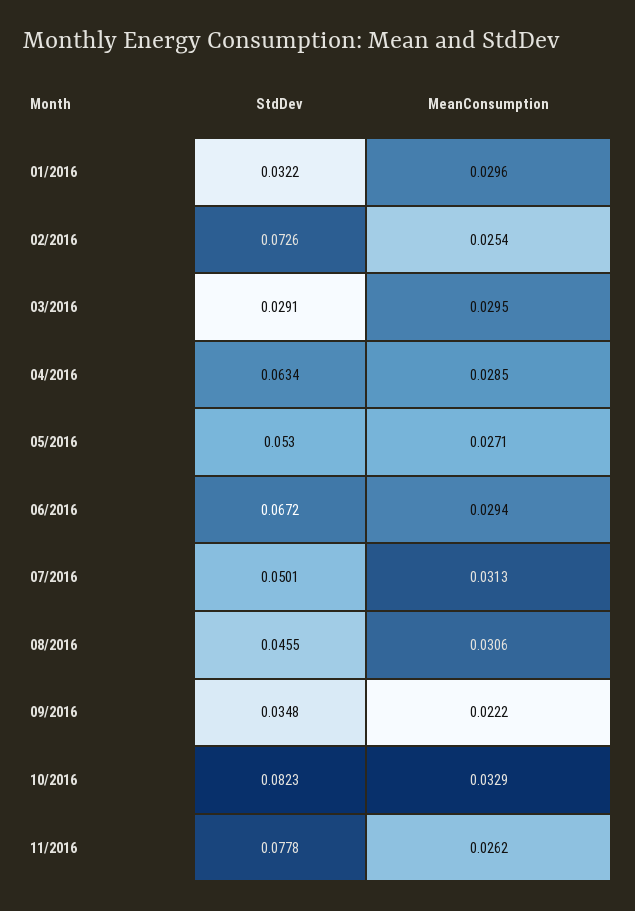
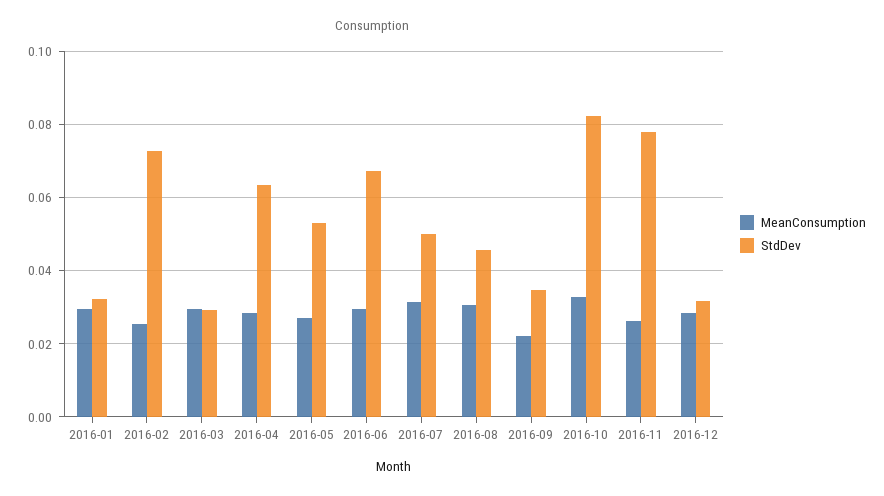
MeanConsumption, 2016-12: none -> 0.028
StdDev, 2016-12: none -> 0.032

